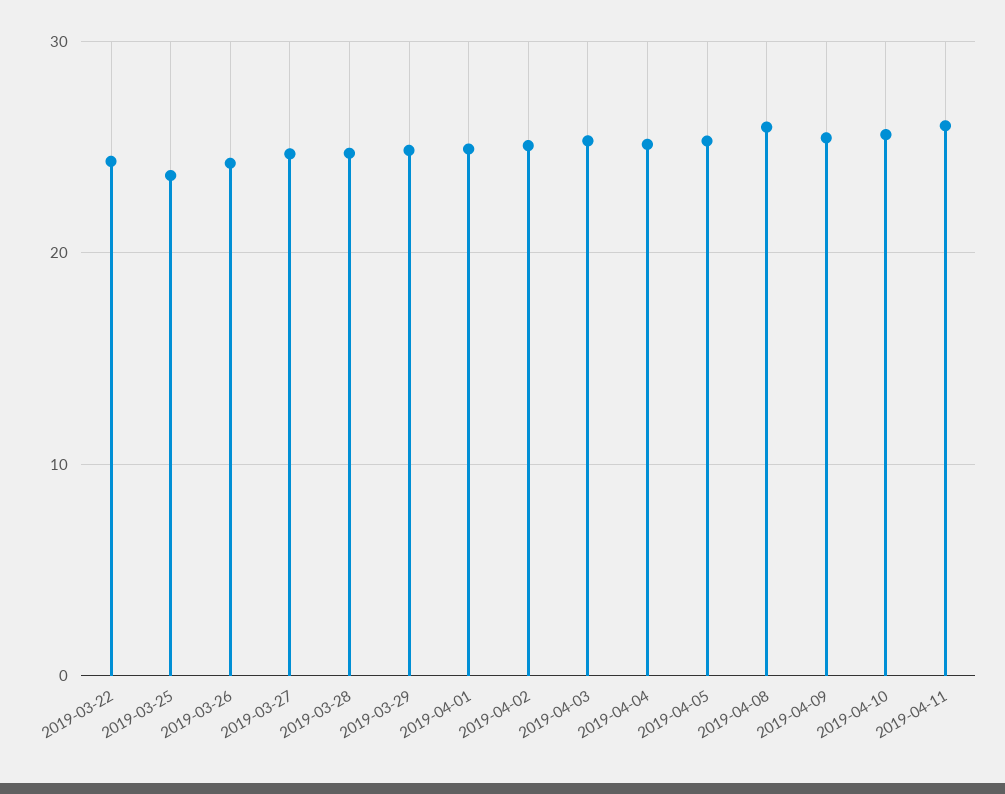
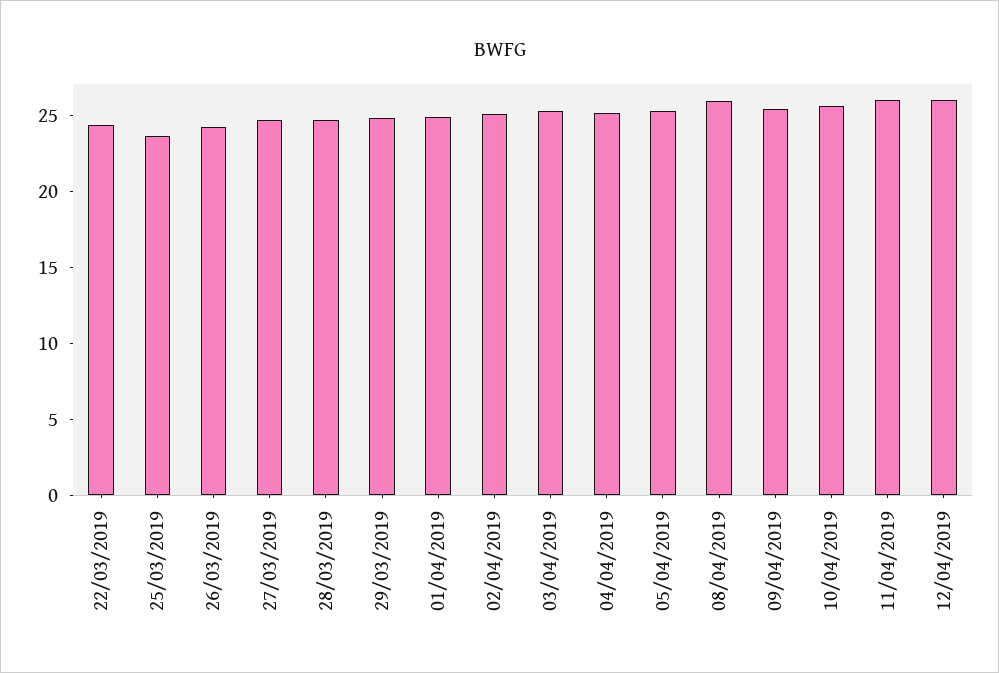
12/04/2019: none -> 26

